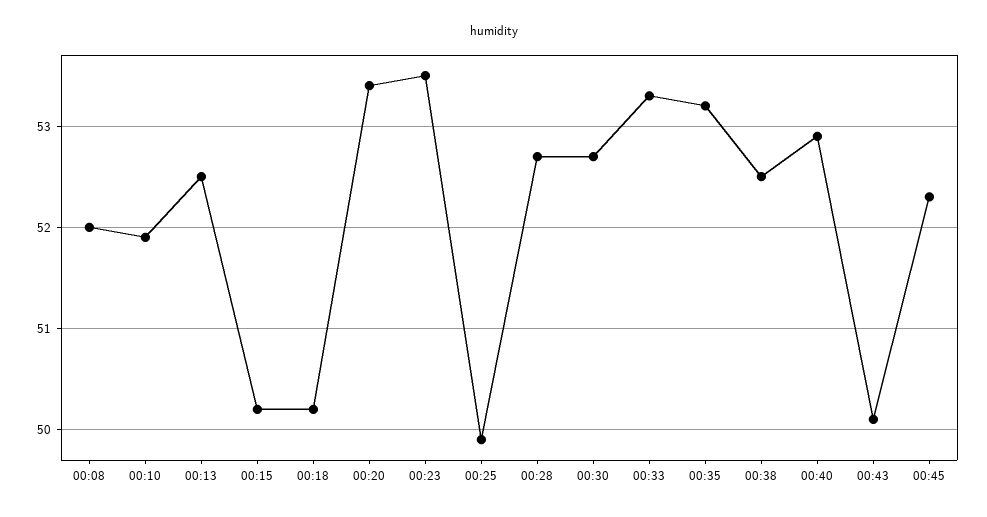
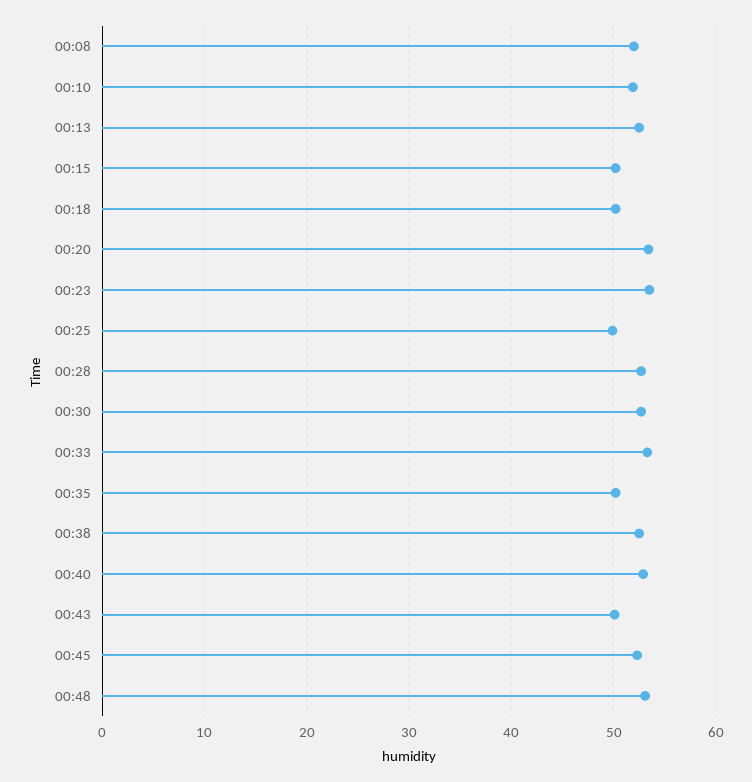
00:35: 53.2 -> 50
00:48: none -> 53

